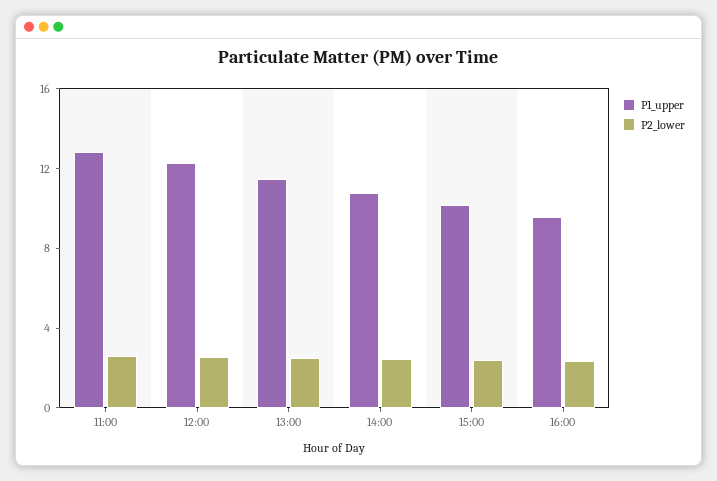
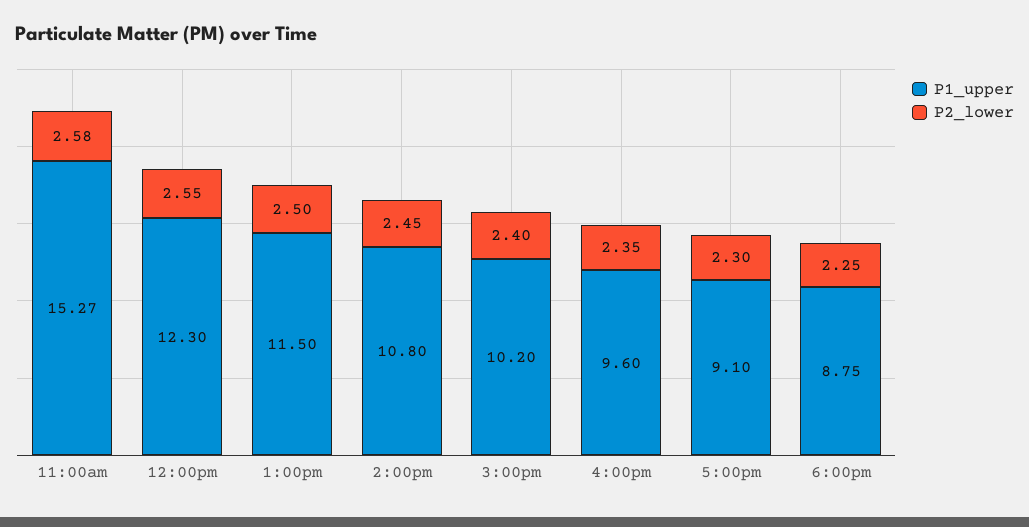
P1_upper, 11:00: 13 -> 15.27
P1_upper, 5:00pm: none -> 9.1
P2_lower, 5:00pm: none -> 2.3
P1_upper, 6:00pm: none -> 8.75
P2_lower, 6:00pm: none -> 2.25

